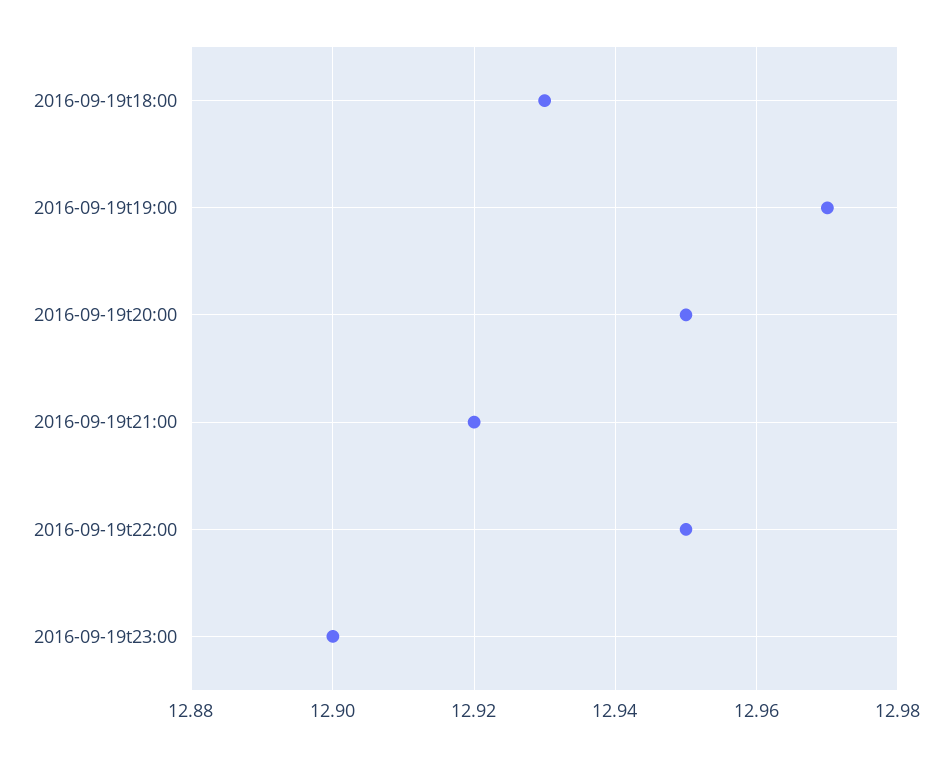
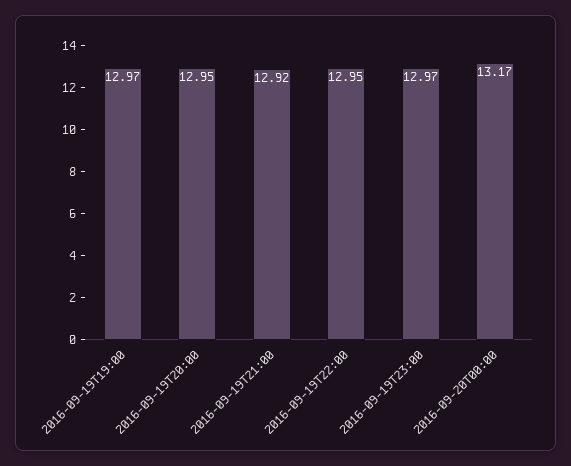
2016-09-19t18:00: 12.93 -> none
2016-09-19t23:00: 12.9 -> 12.97
2016-09-20T00:00: none -> 13.17

